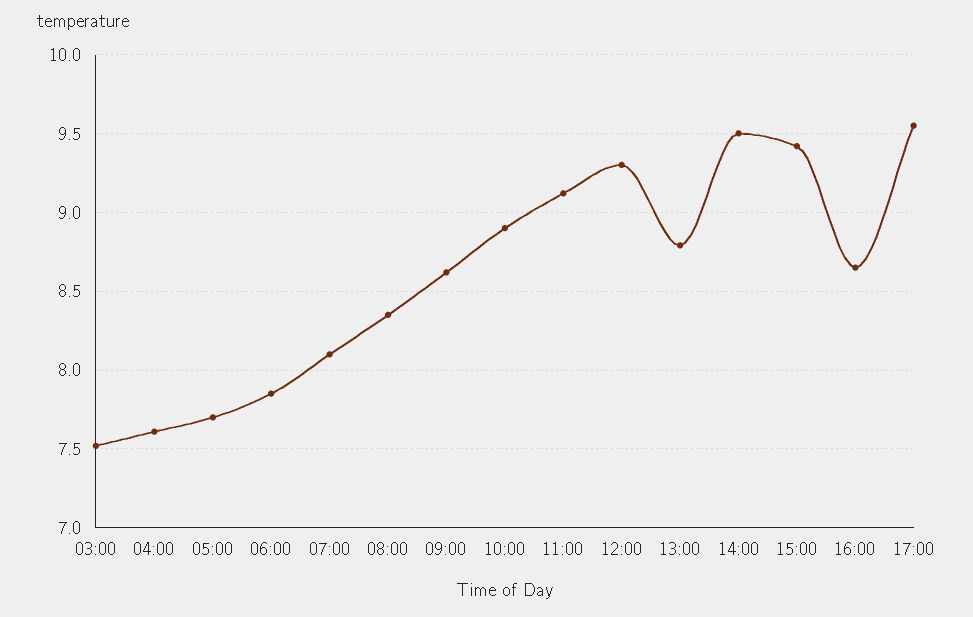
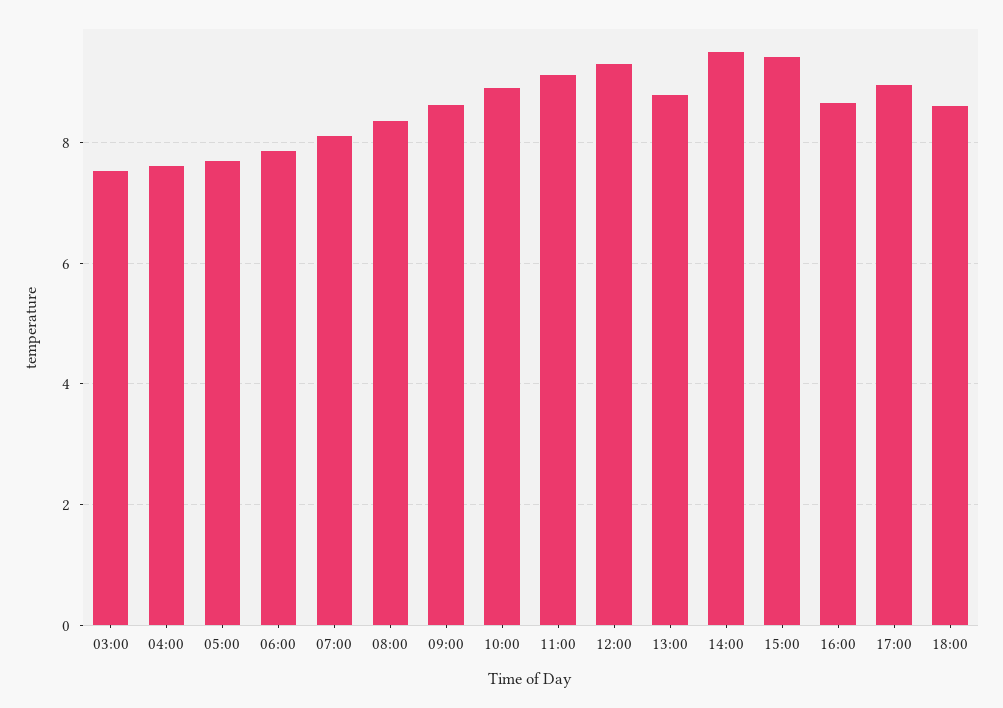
17:00: 9.55 -> 9
18:00: none -> 8.6

